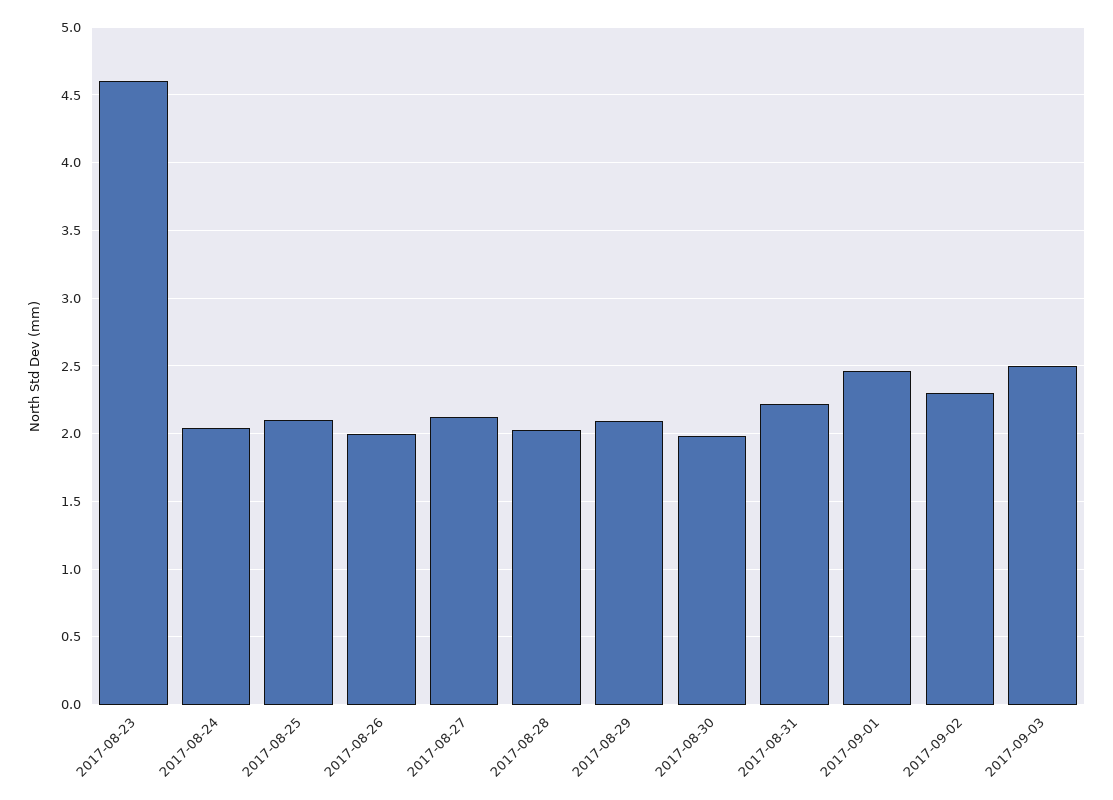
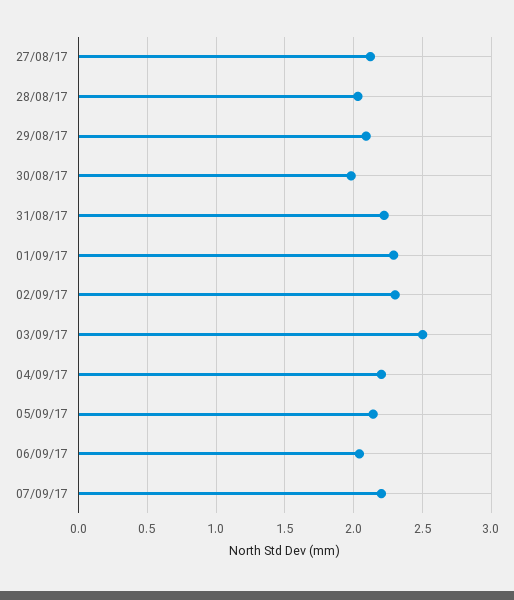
2017-08-23: 4.6 -> none
2017-08-24: 2.05 -> none
2017-08-25: 2.1 -> none
2017-08-26: 2 -> none
2017-09-01: 2.45 -> 2.3
04/09/17: none -> 2.2
05/09/17: none -> 2.15
06/09/17: none -> 2.05
07/09/17: none -> 2.2

